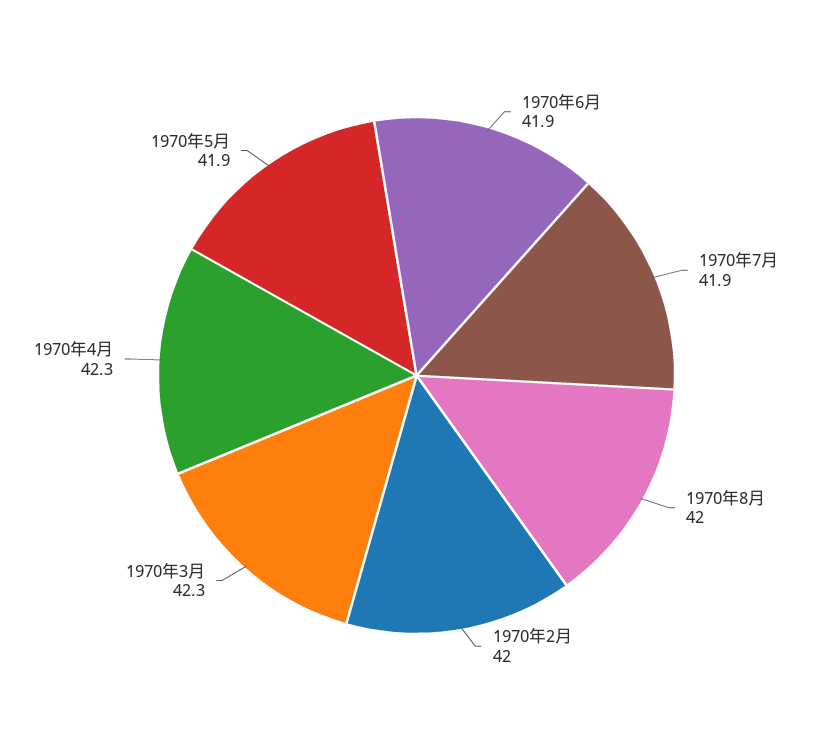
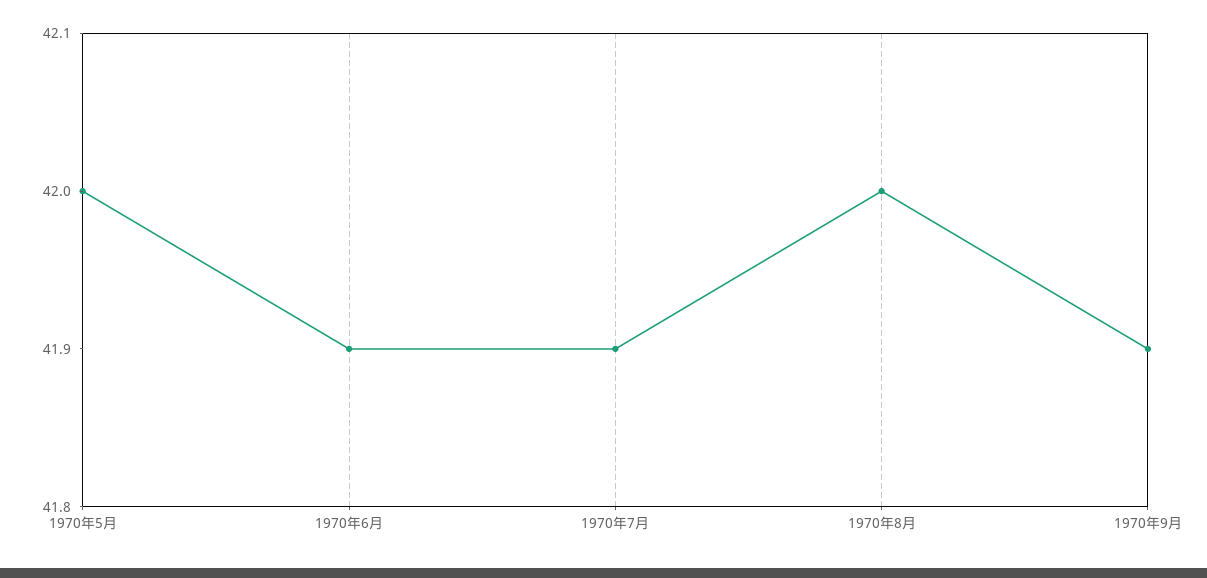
1970年2月: 42 -> none
1970年3月: 42.3 -> none
1970年4月: 42.3 -> none
1970年5月: 41.9 -> 42
1970年9月: none -> 41.9

